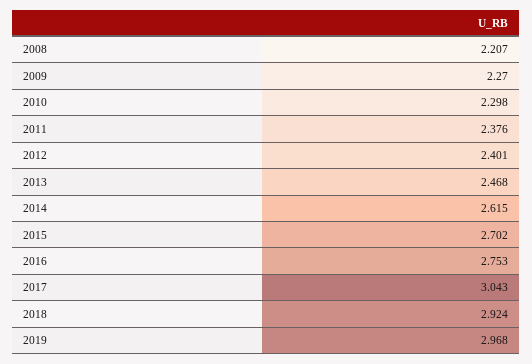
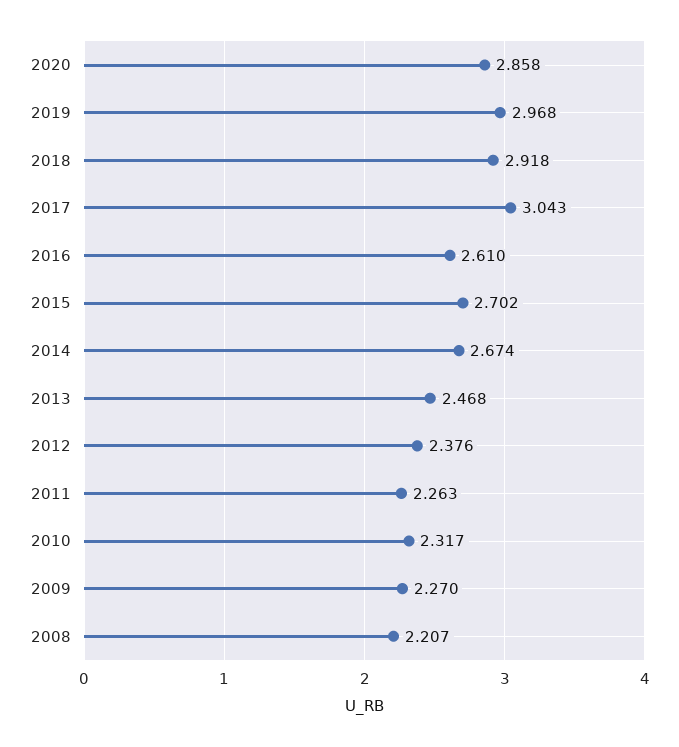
2010: 2.298 -> 2.317
2011: 2.376 -> 2.263
2012: 2.401 -> 2.376
2014: 2.615 -> 2.674
2016: 2.753 -> 2.61
2018: 2.924 -> 2.918
2020: none -> 2.858

